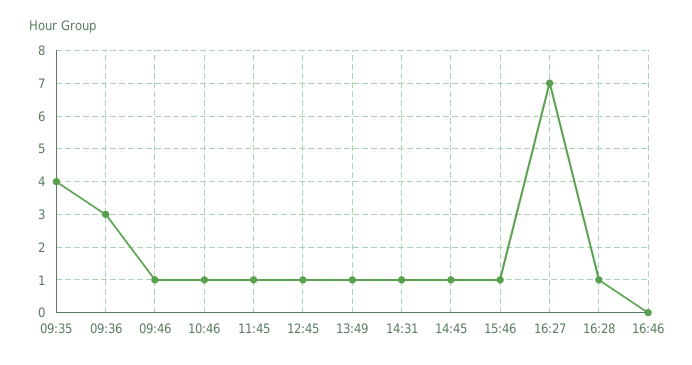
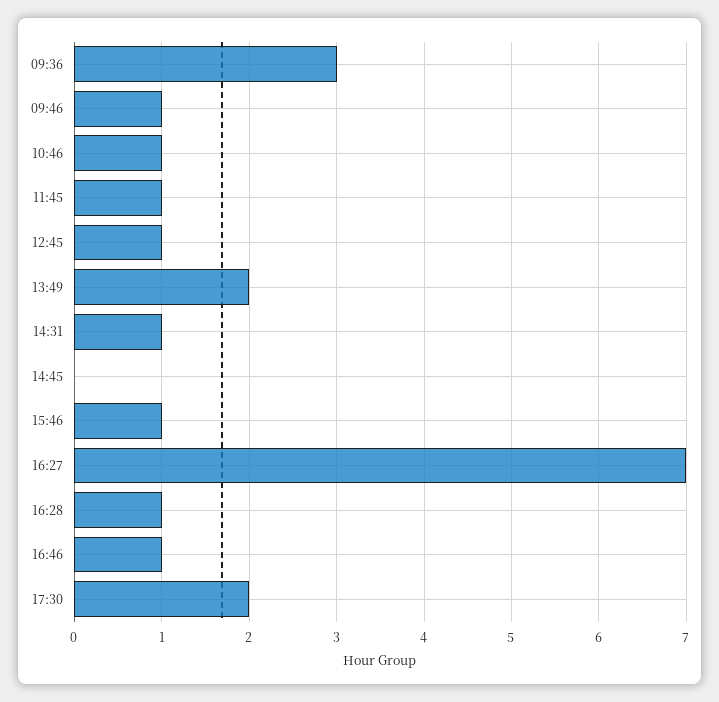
09:35: 4 -> none
13:49: 1 -> 2
14:45: 1 -> 0
16:46: 0 -> 1
17:30: none -> 2

